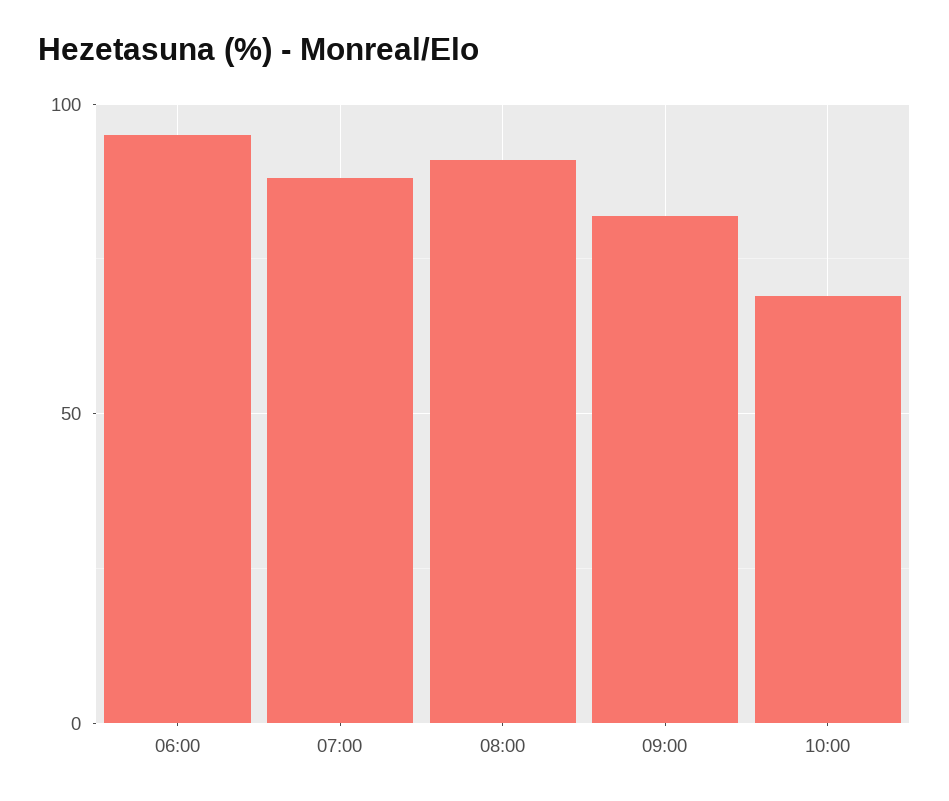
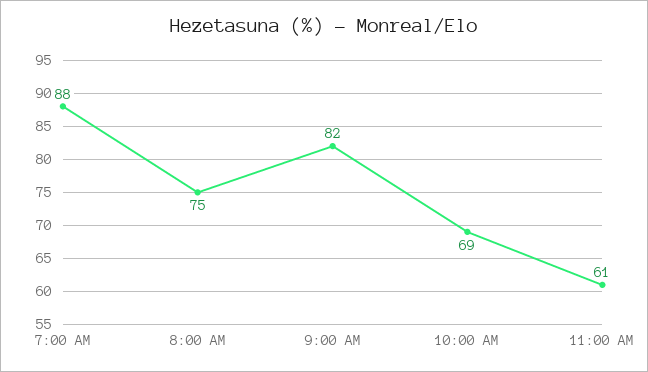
06:00: 95 -> none
08:00: 90 -> 75
11:00 AM: none -> 61

